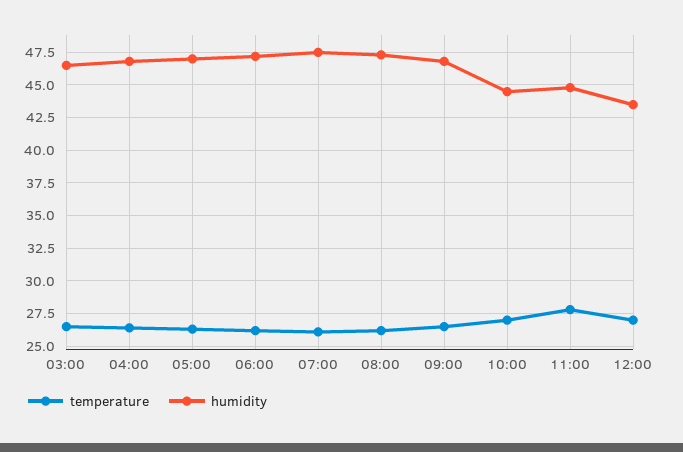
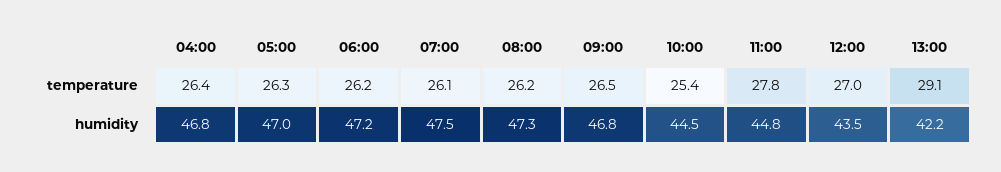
temperature, 03:00: 26.5 -> none
humidity, 03:00: 46.5 -> none
temperature, 10:00: 27 -> 25.4
temperature, 13:00: none -> 29.1
humidity, 13:00: none -> 42.2

